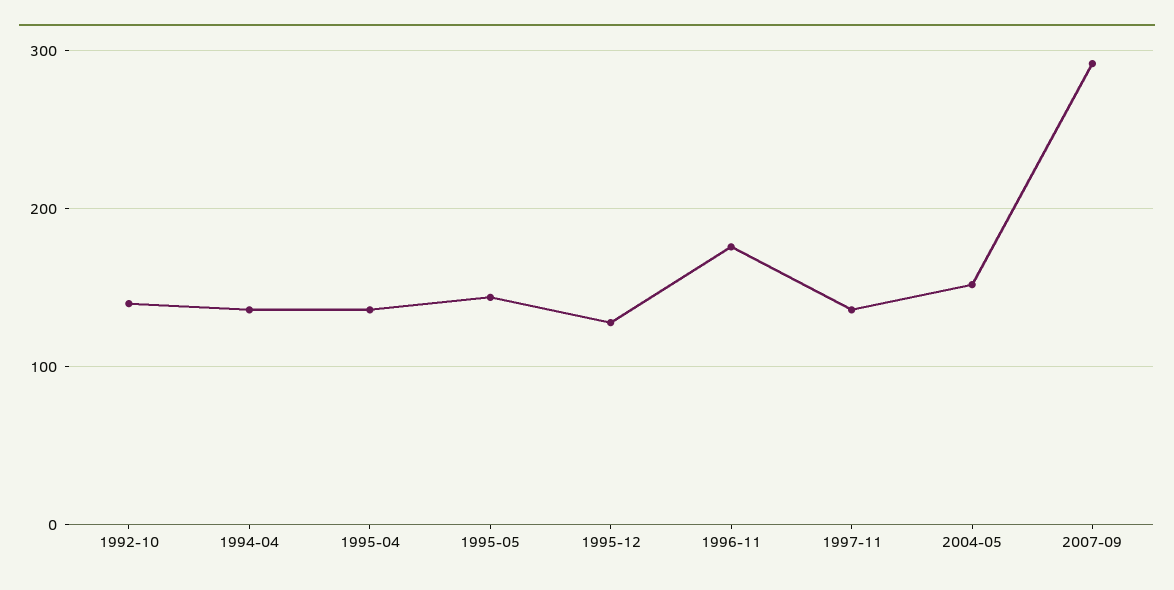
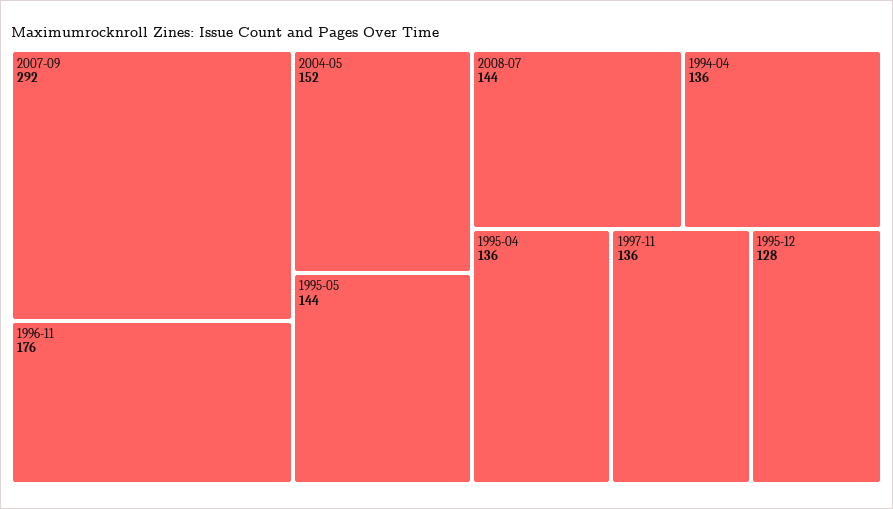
1992-10: 140 -> none
2008-07: none -> 144

